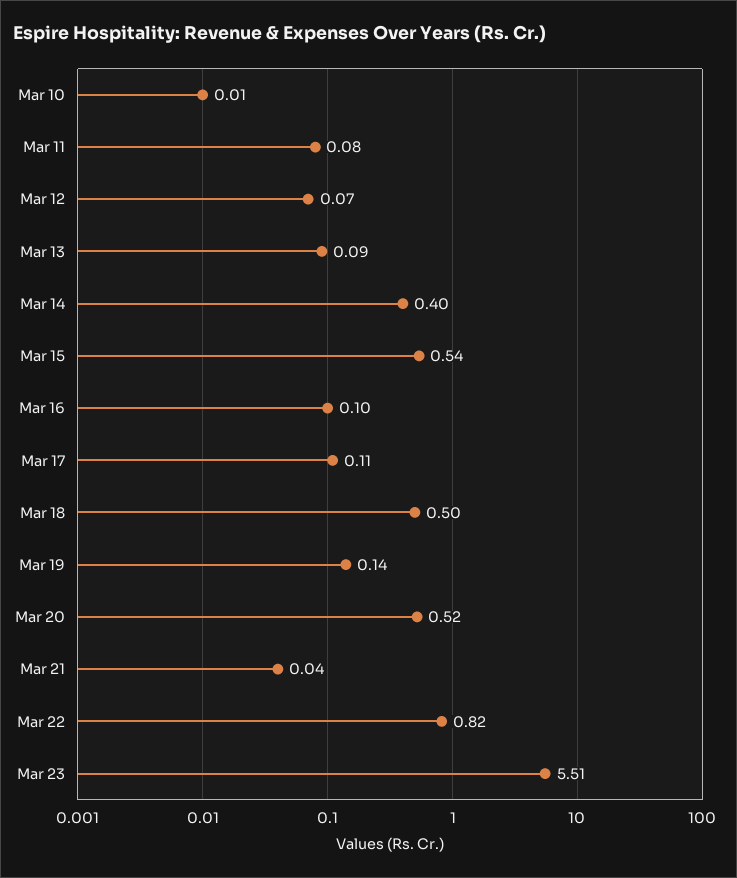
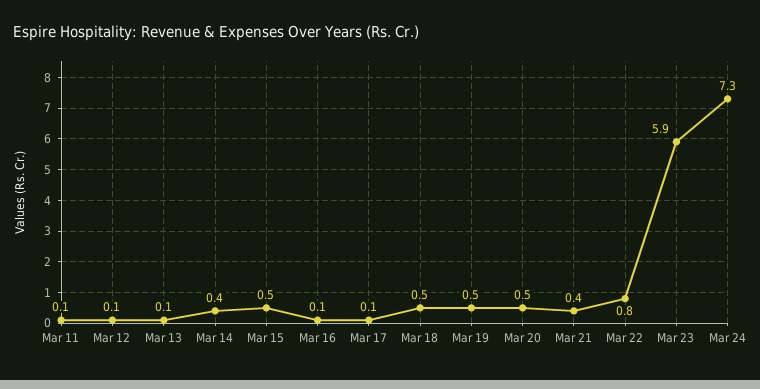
Mar 10: 0.01 -> none
Mar 19: 0.14 -> 0.5
Mar 21: 0.04 -> 0.4
Mar 23: 5.51 -> 5.9
Mar 24: none -> 7.3

